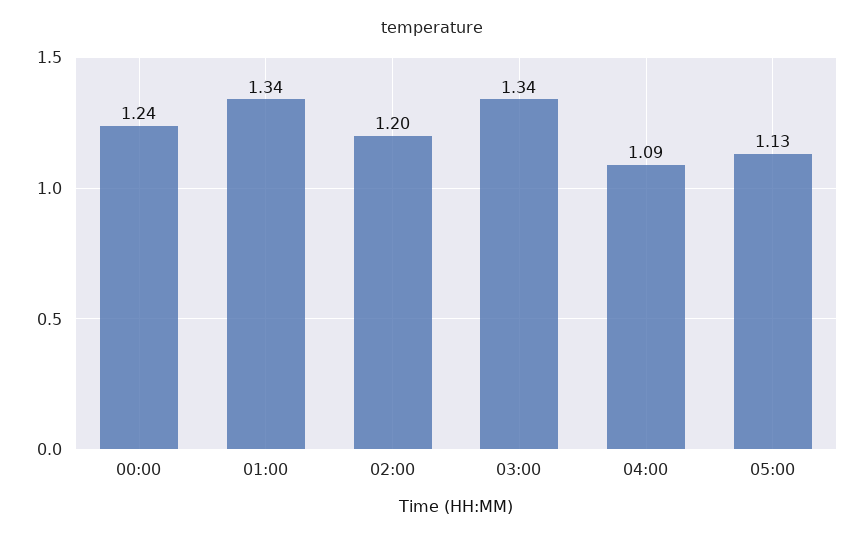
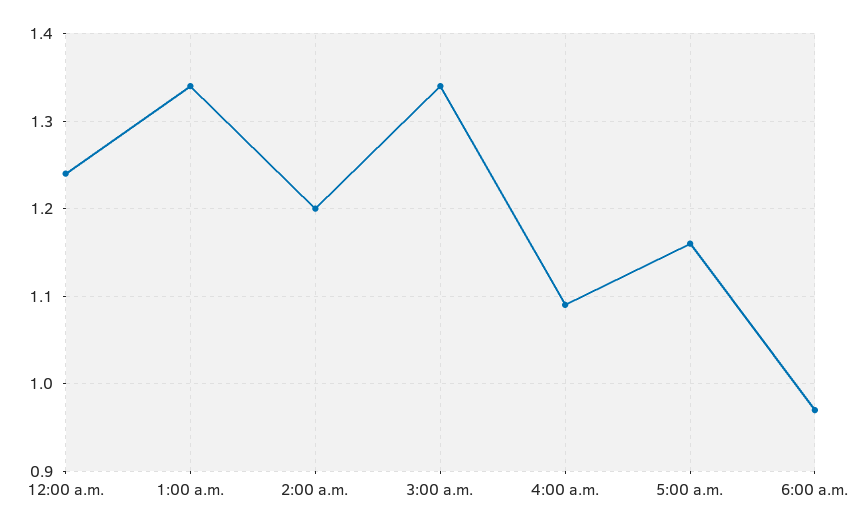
05:00: 1.13 -> 1.16
6:00 a.m.: none -> 0.97

